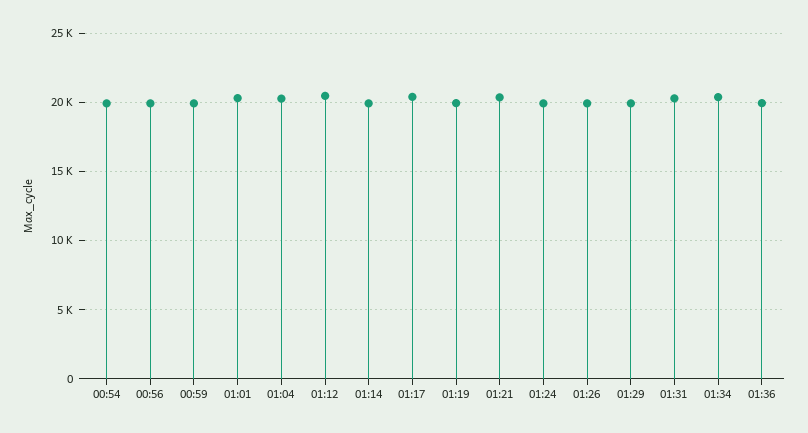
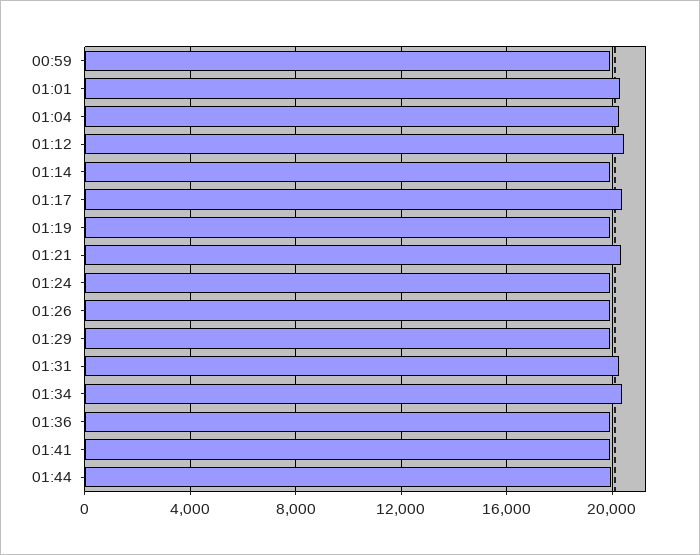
00:54: 20000 -> none
00:56: 20000 -> none
01:41: none -> 20000
01:44: none -> 20000

